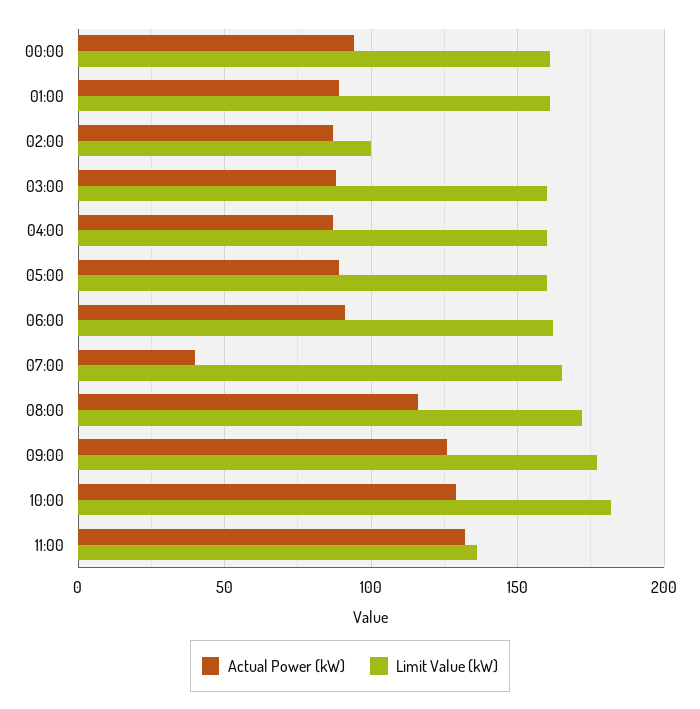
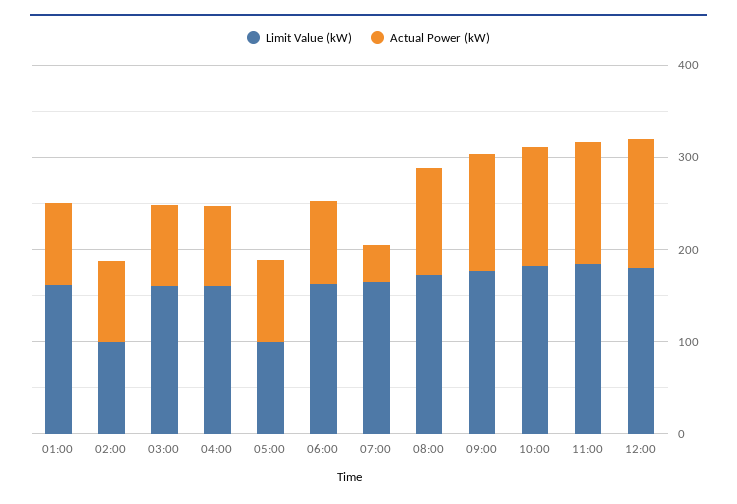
Actual Power (kW), 00:00: 95 -> none
Limit Value (kW), 00:00: 160 -> none
Limit Value (kW), 05:00: 160 -> 100
Limit Value (kW), 11:00: 135 -> 180
Limit Value (kW), 12:00: none -> 180
Actual Power (kW), 12:00: none -> 140

